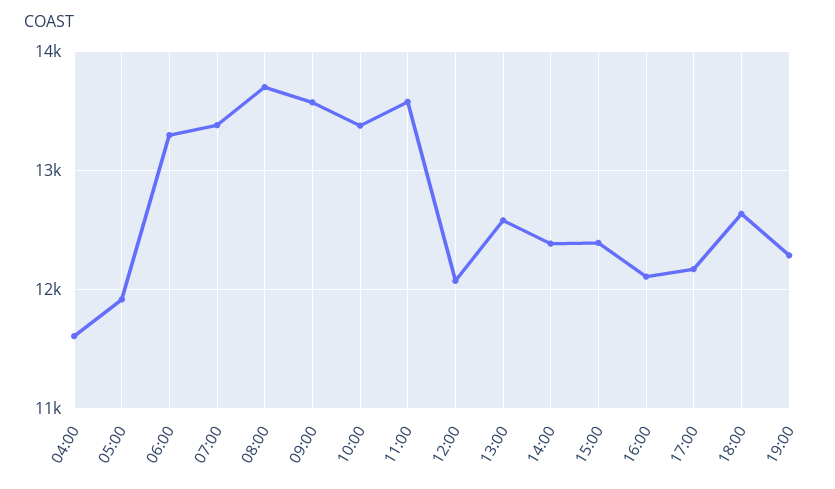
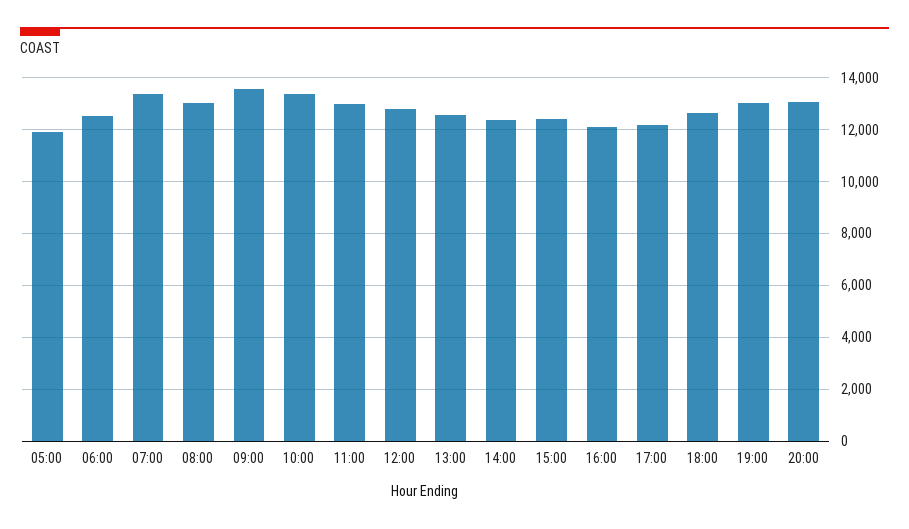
04:00: 11600 -> none
06:00: 13300 -> 12500
08:00: 13700 -> 13000
11:00: 13600 -> 13000
12:00: 12100 -> 12750
19:00: 12300 -> 13000
20:00: none -> 13000

